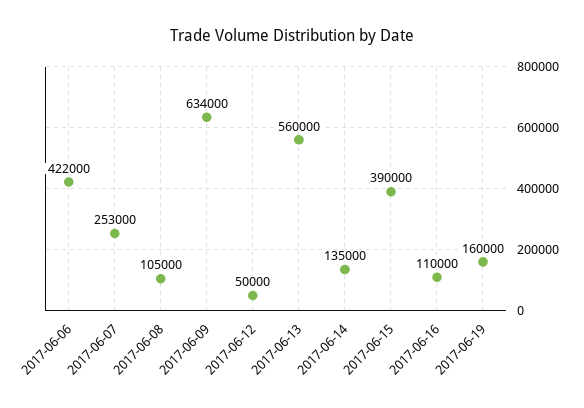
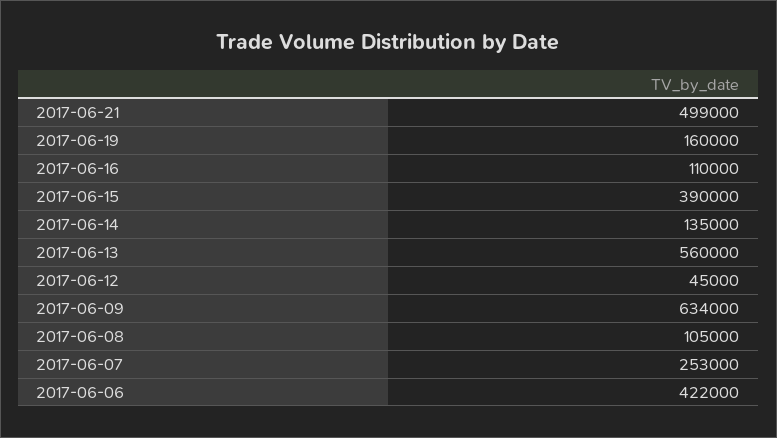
2017-06-12: 50000 -> 45000
2017-06-21: none -> 499000

